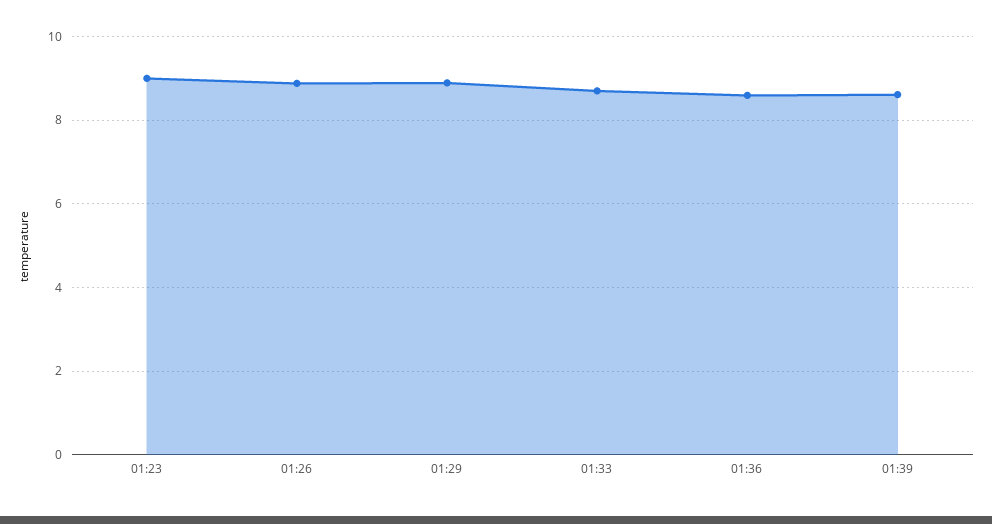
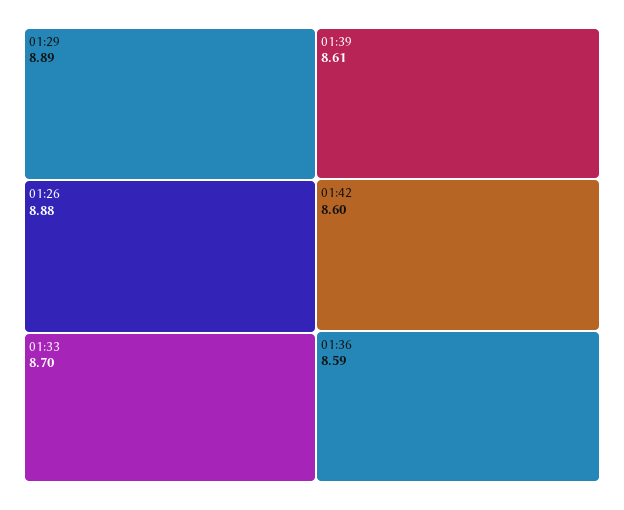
01:23: 9 -> none
01:42: none -> 8.6

